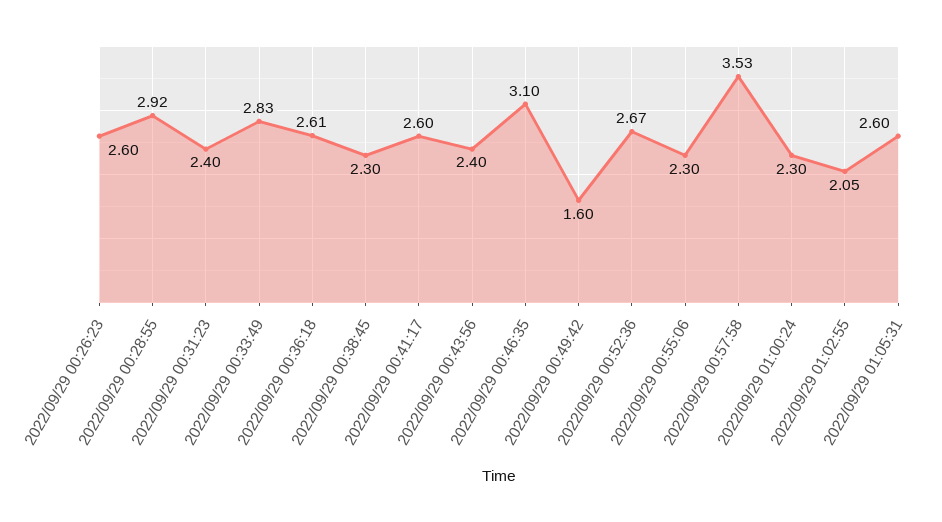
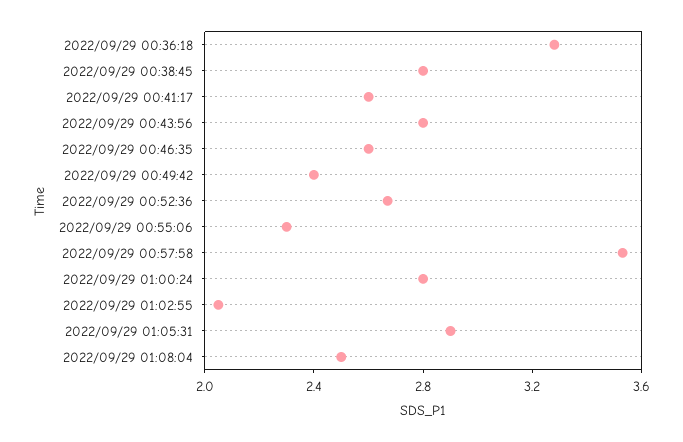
2022/09/29 00:26:23: 2.6 -> none
2022/09/29 00:28:55: 2.92 -> none
2022/09/29 00:31:23: 2.4 -> none
2022/09/29 00:33:49: 2.83 -> none
2022/09/29 00:36:18: 2.61 -> 3.3
2022/09/29 00:38:45: 2.3 -> 2.8
2022/09/29 00:43:56: 2.4 -> 2.8
2022/09/29 00:46:35: 3.1 -> 2.6
2022/09/29 00:49:42: 1.6 -> 2.4
2022/09/29 01:00:24: 2.3 -> 2.8
2022/09/29 01:05:31: 2.6 -> 2.9
2022/09/29 01:08:04: none -> 2.5

